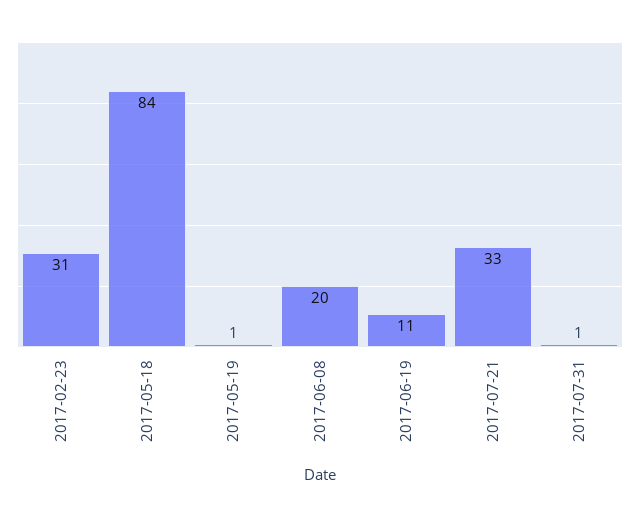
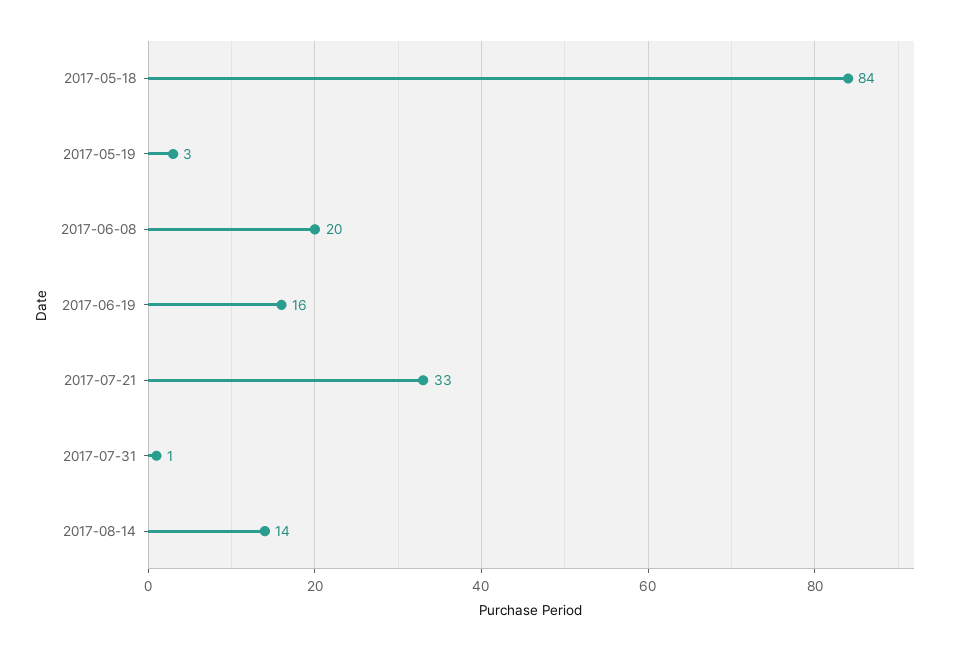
2017-02-23: 31 -> none
2017-05-19: 1 -> 3
2017-06-19: 11 -> 16
2017-08-14: none -> 14

